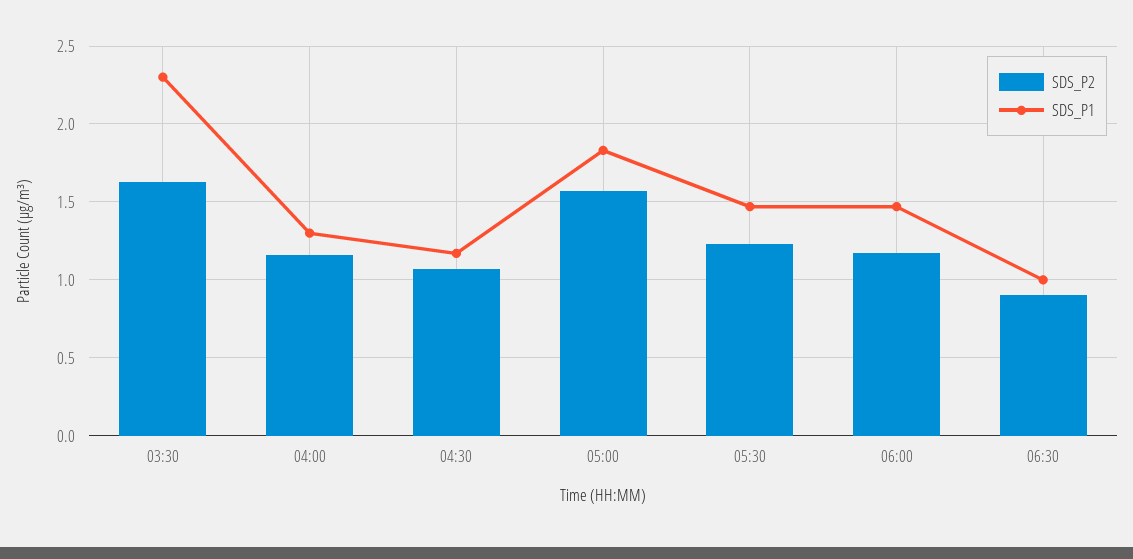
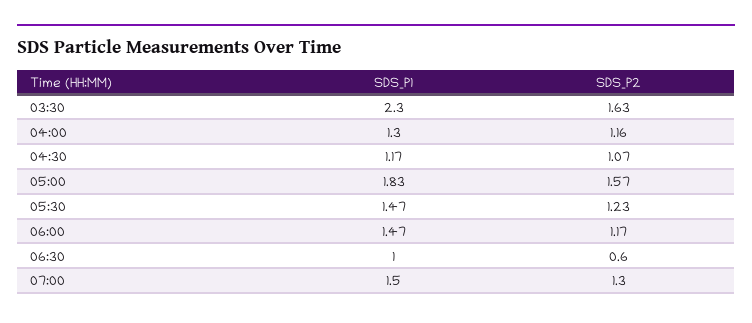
SDS_P2, 06:30: 0.9 -> 0.6
SDS_P1, 07:00: none -> 1.5
SDS_P2, 07:00: none -> 1.3

